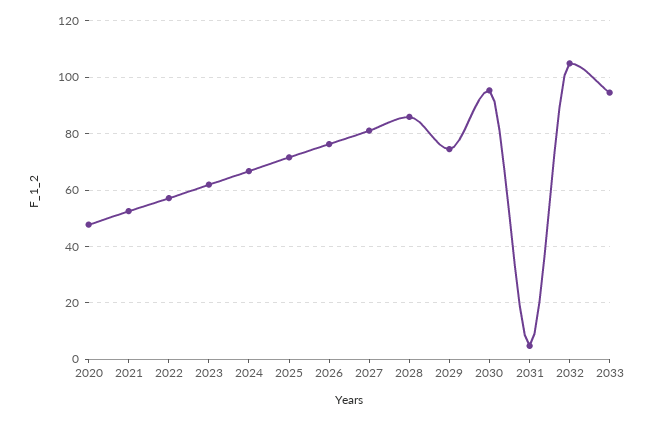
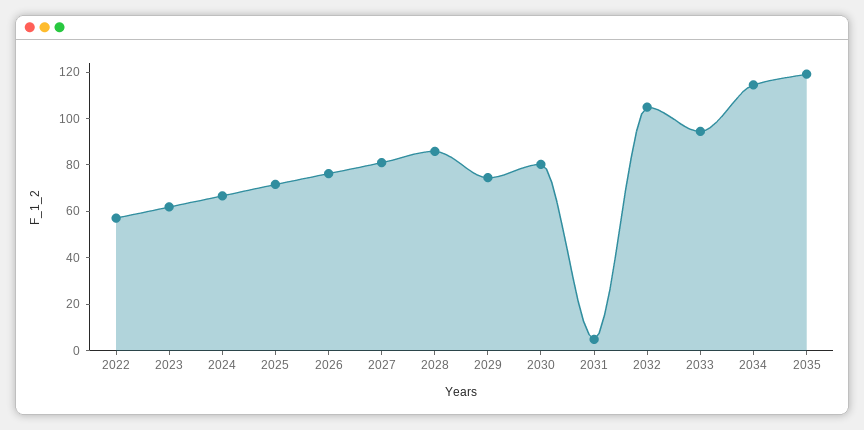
2020: 47.5 -> none
2021: 52.5 -> none
2030: 95 -> 80
2034: none -> 115
2035: none -> 120

